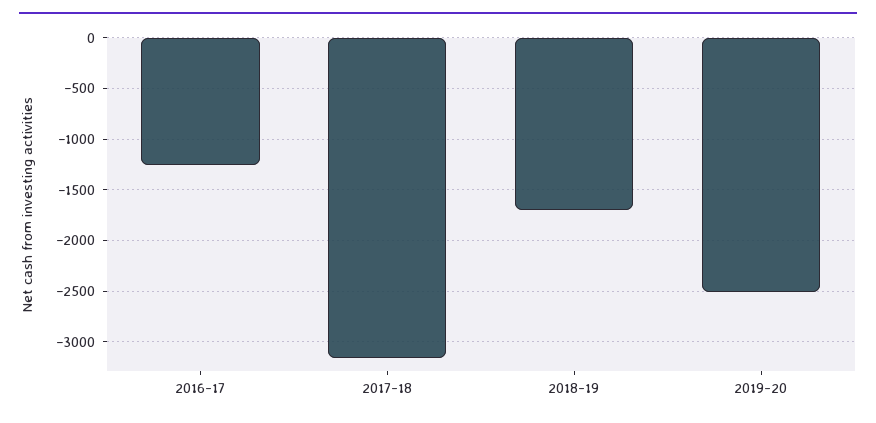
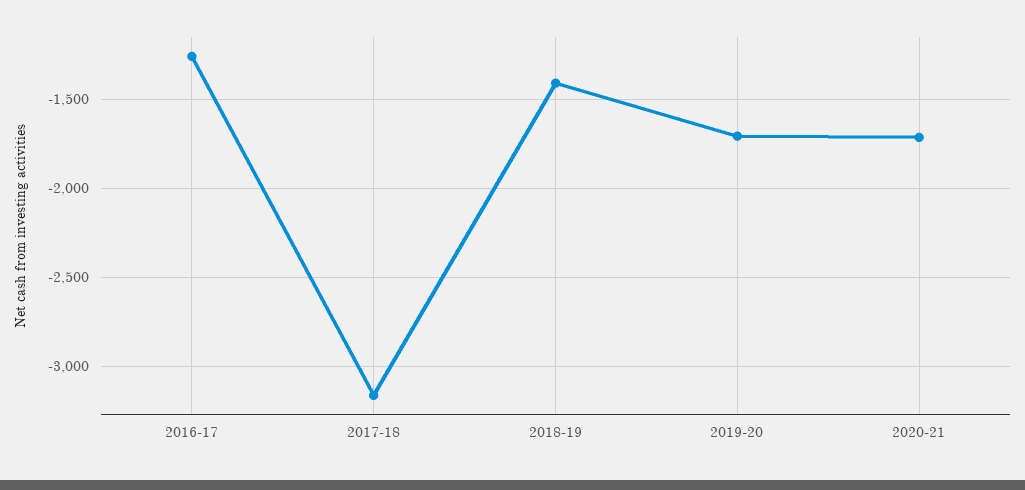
2018-19: -1700 -> -1400
2019-20: -2500 -> -1700
2020-21: none -> -1700

